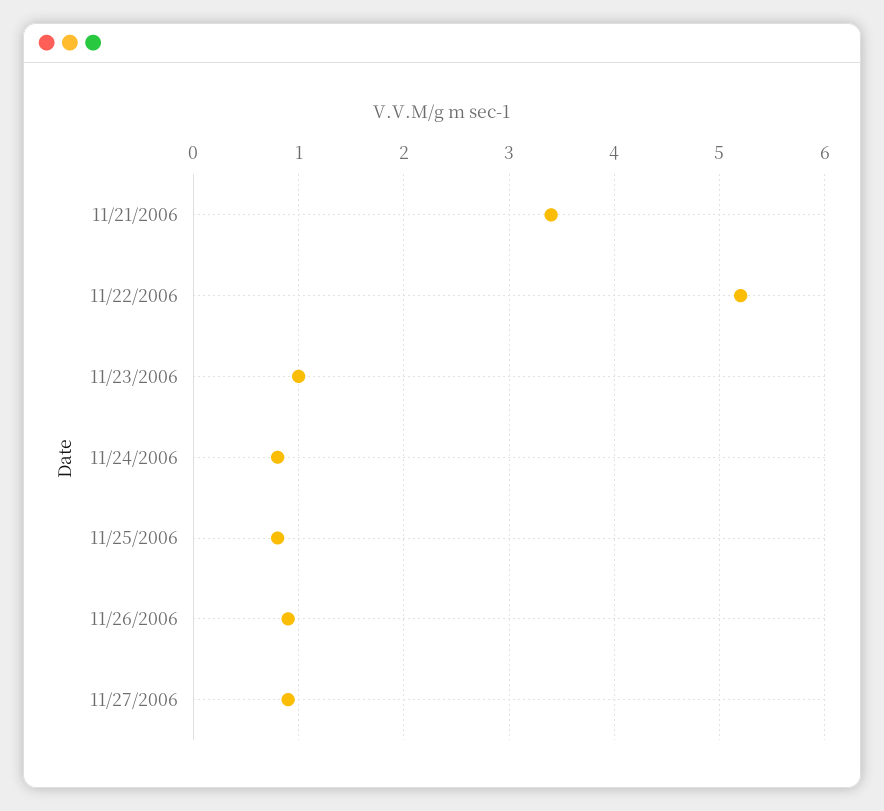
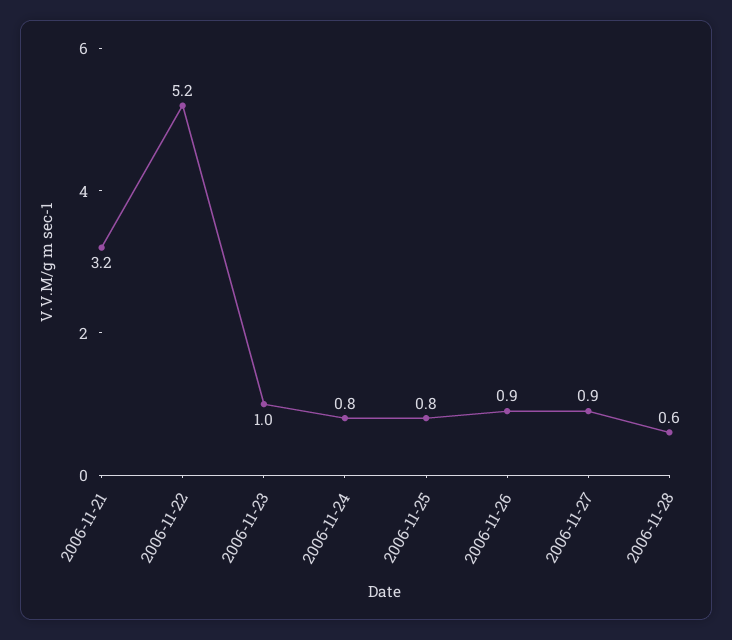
11/21/2006: 3.4 -> 3.2
2006-11-28: none -> 0.6

